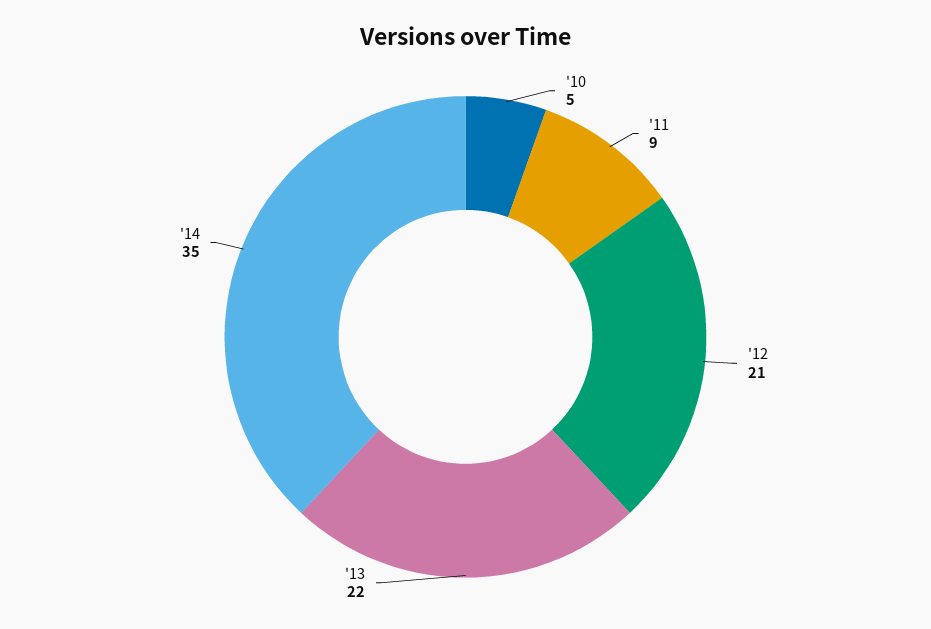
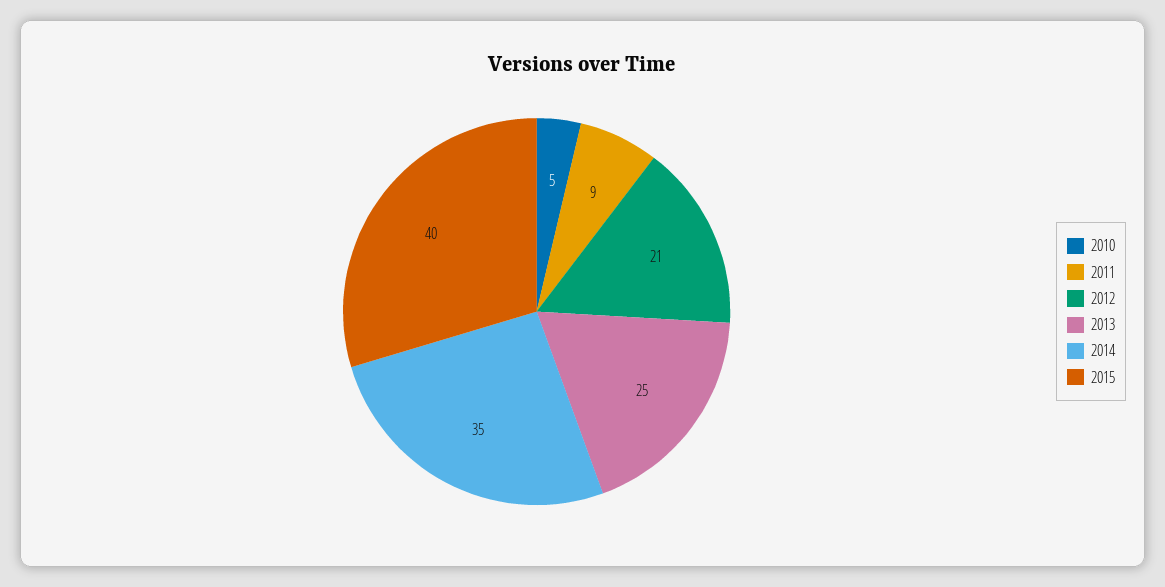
'13: 22 -> 25
2015: none -> 40

